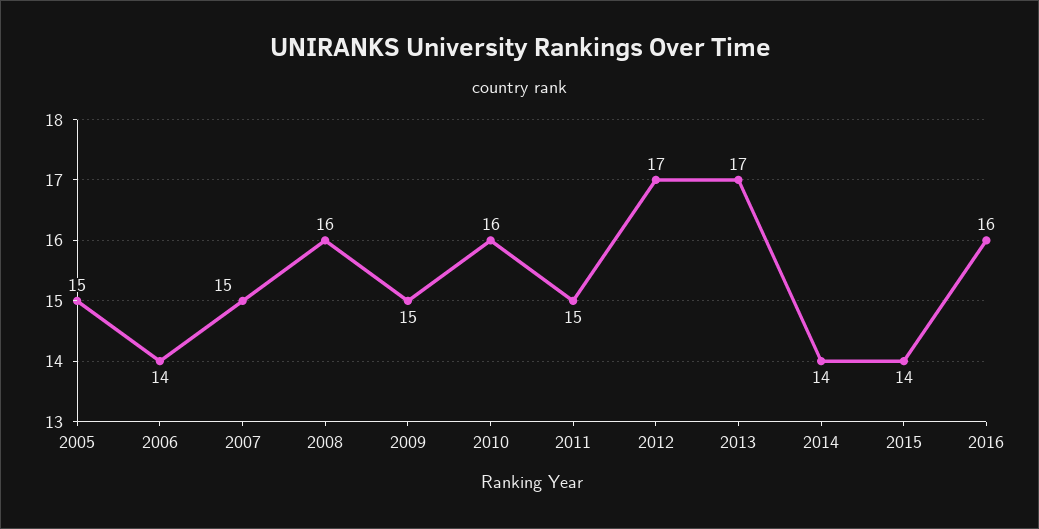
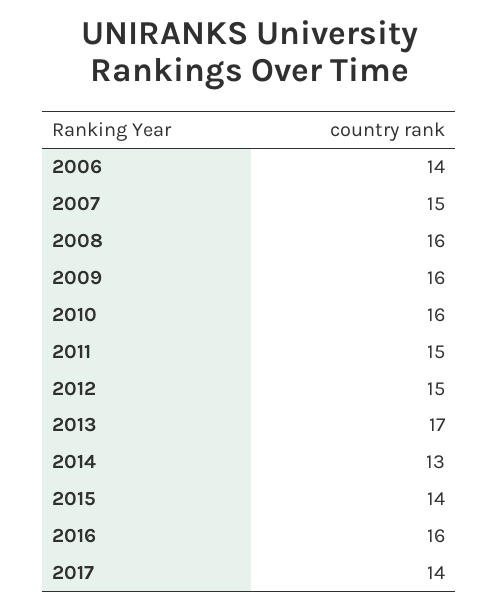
2005: 15 -> none
2009: 15 -> 16
2012: 17 -> 15
2014: 14 -> 13
2017: none -> 14

